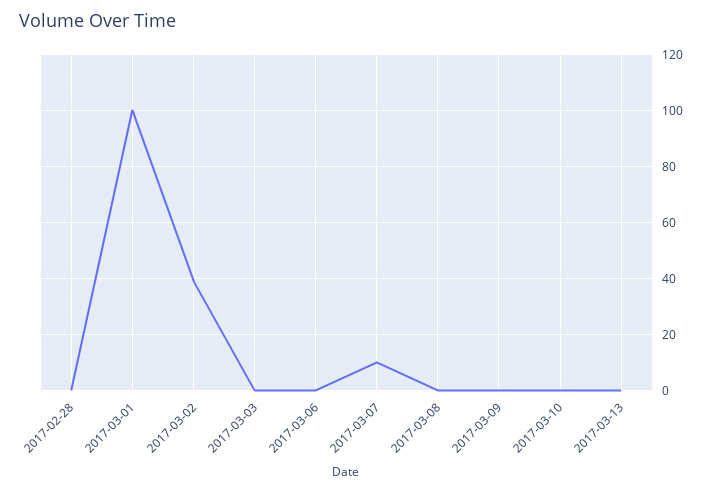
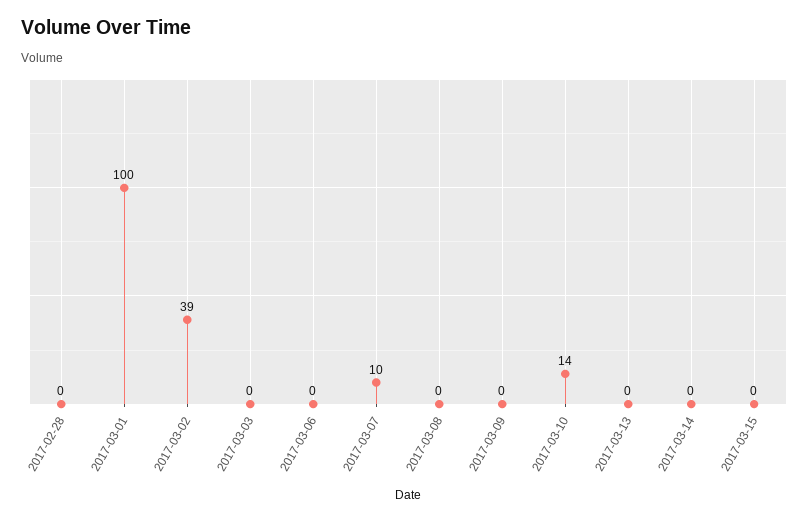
2017-03-10: 0 -> 14
2017-03-14: none -> 0
2017-03-15: none -> 0

